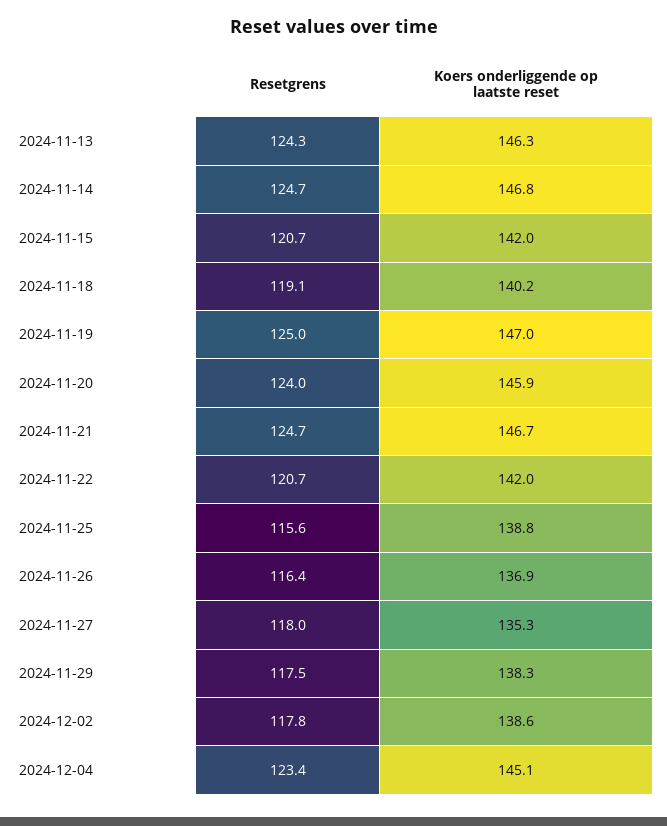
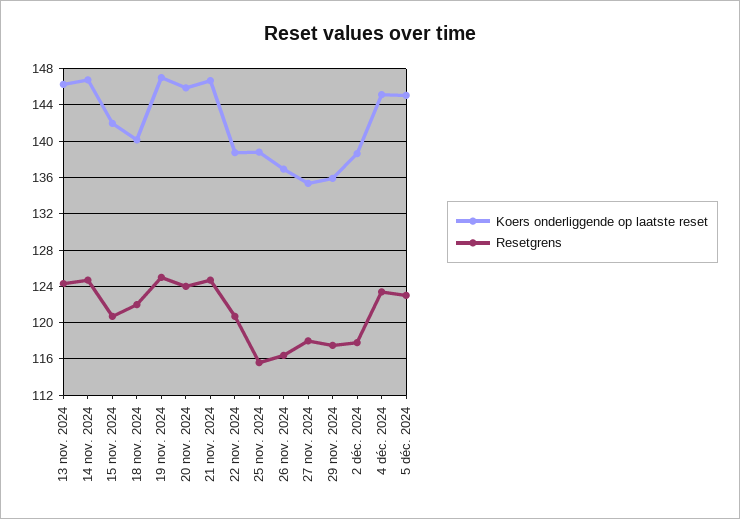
Resetgrens, 2024-11-18: 119.1 -> 122
Koers onderliggende op laatste reset, 2024-11-22: 142 -> 139
Koers onderliggende op laatste reset, 2024-11-29: 138.3 -> 136
Koers onderliggende op laatste reset, 5 déc. 2024: none -> 145
Resetgrens, 5 déc. 2024: none -> 123

